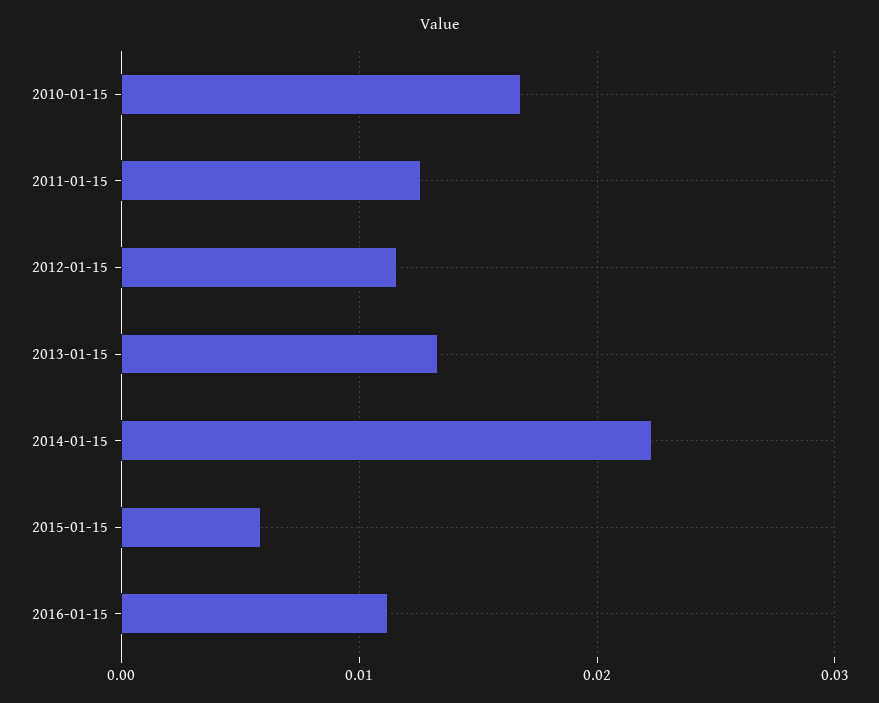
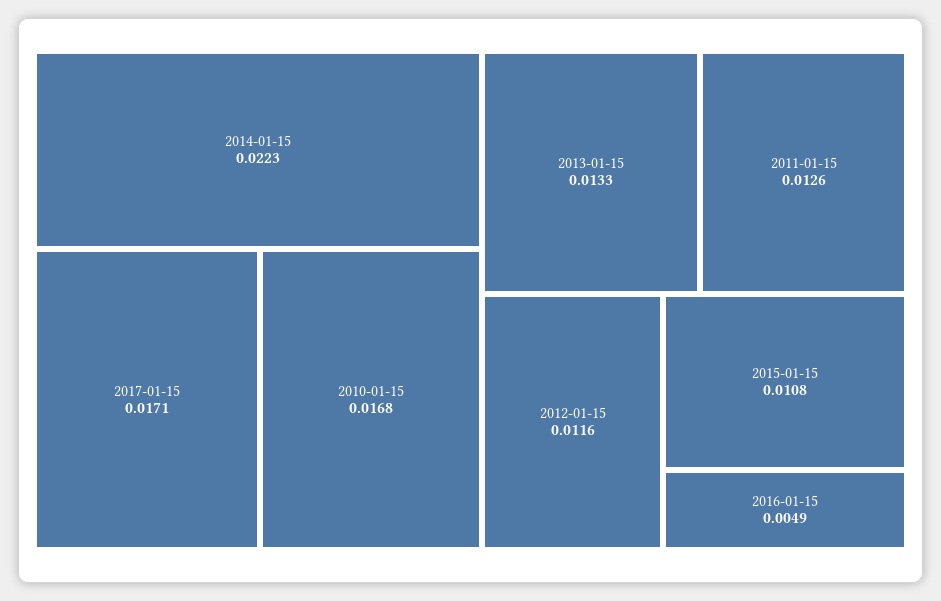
2015-01-15: 0.006 -> 0.0108
2016-01-15: 0.011 -> 0.0049
2017-01-15: none -> 0.0171

